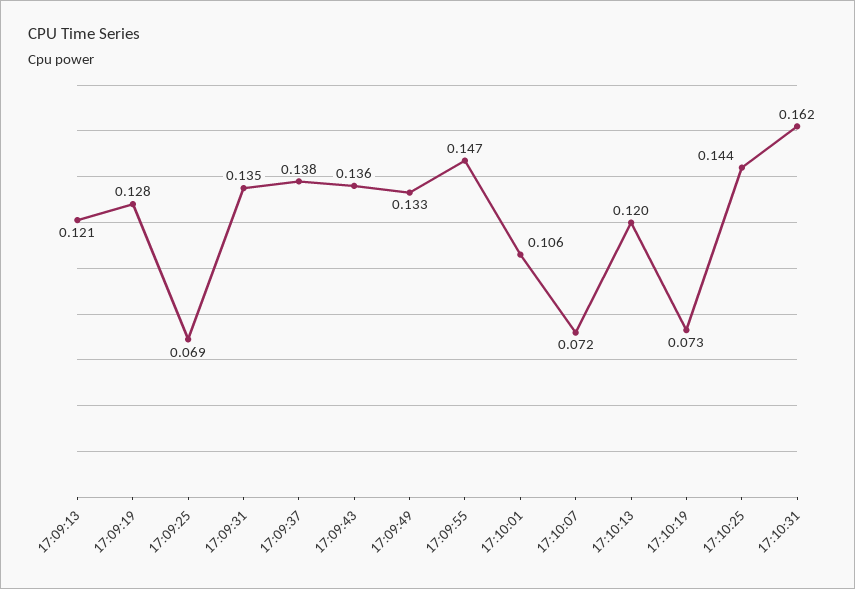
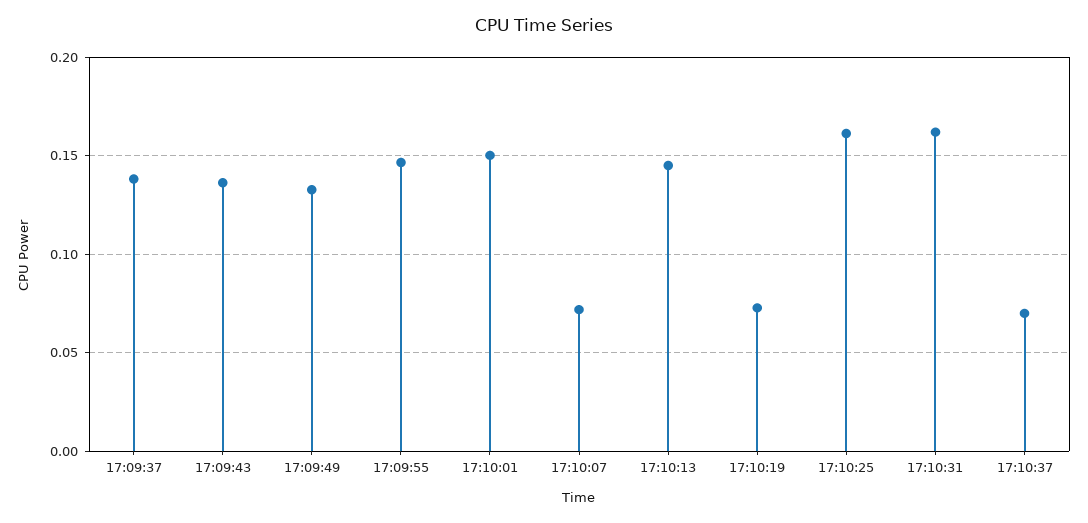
17:09:13: 0.121 -> none
17:09:19: 0.128 -> none
17:09:25: 0.069 -> none
17:09:31: 0.135 -> none
17:10:01: 0.106 -> 0.15
17:10:13: 0.12 -> 0.145
17:10:25: 0.144 -> 0.16
17:10:37: none -> 0.07

